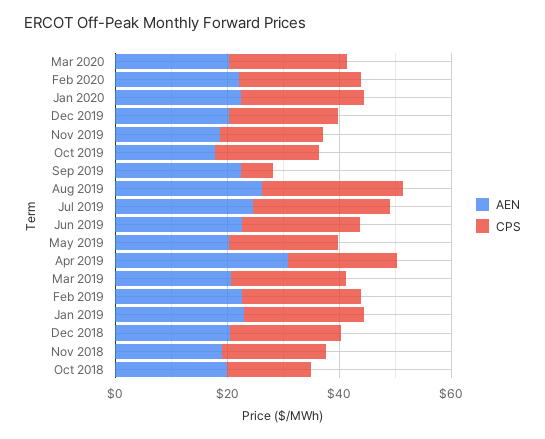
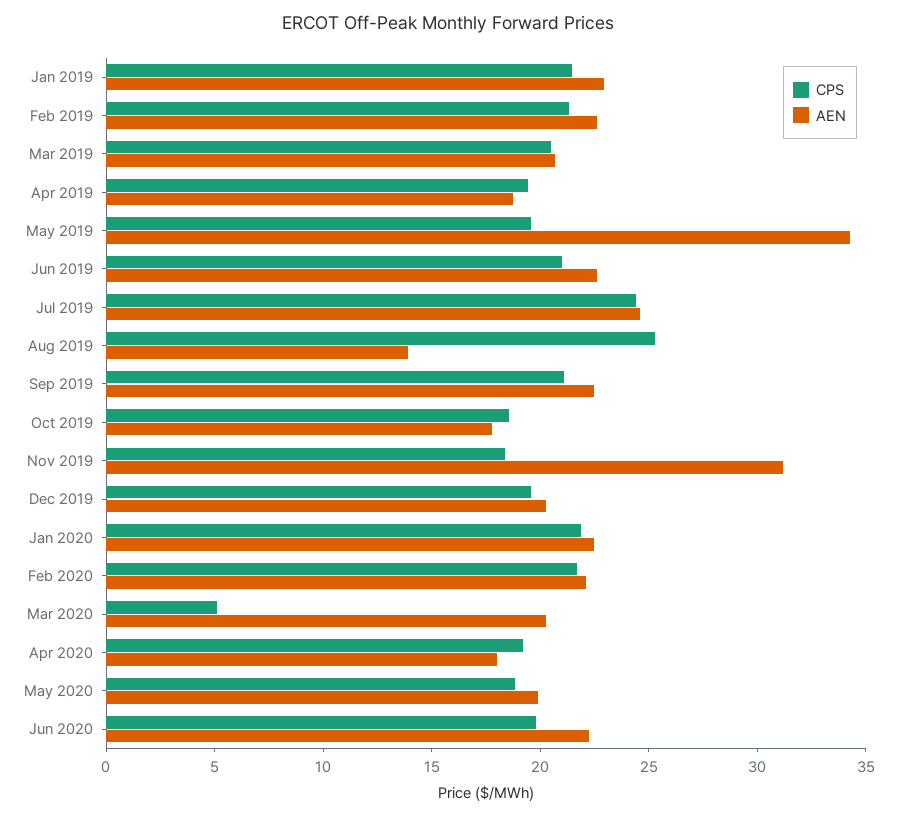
CPS, Mar 2020: 20 -> 5
AEN, Nov 2019: 20 -> 31
CPS, Sep 2019: 5 -> 21
AEN, Aug 2019: 25 -> 14
AEN, May 2019: 20 -> 34
AEN, Apr 2019: 30 -> 19
AEN, Dec 2018: 20 -> none
CPS, Dec 2018: 20 -> none
AEN, Nov 2018: 20 -> none
CPS, Nov 2018: 20 -> none
AEN, Oct 2018: 20 -> none
CPS, Oct 2018: 15 -> none
CPS, Apr 2020: none -> 19
AEN, Apr 2020: none -> 18
CPS, May 2020: none -> 19
AEN, May 2020: none -> 20
CPS, Jun 2020: none -> 20
AEN, Jun 2020: none -> 22

